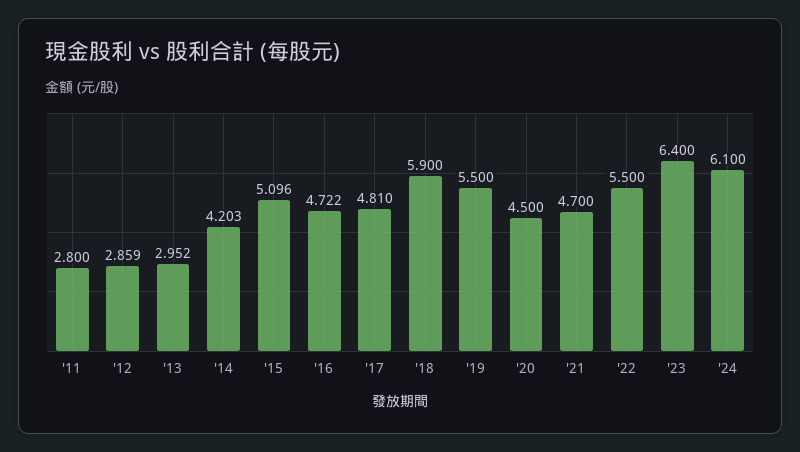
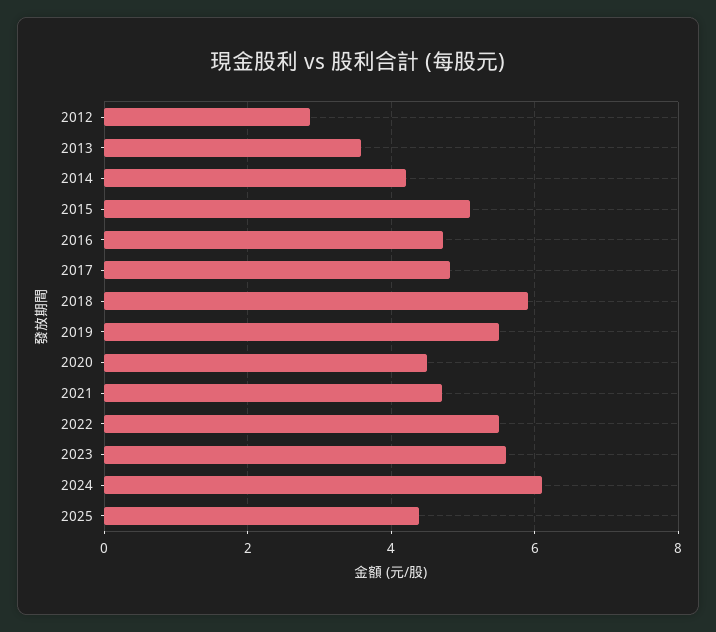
'11: 2.8 -> none
'13: 2.952 -> 3.6
'23: 6.4 -> 5.6
2025: none -> 4.4

